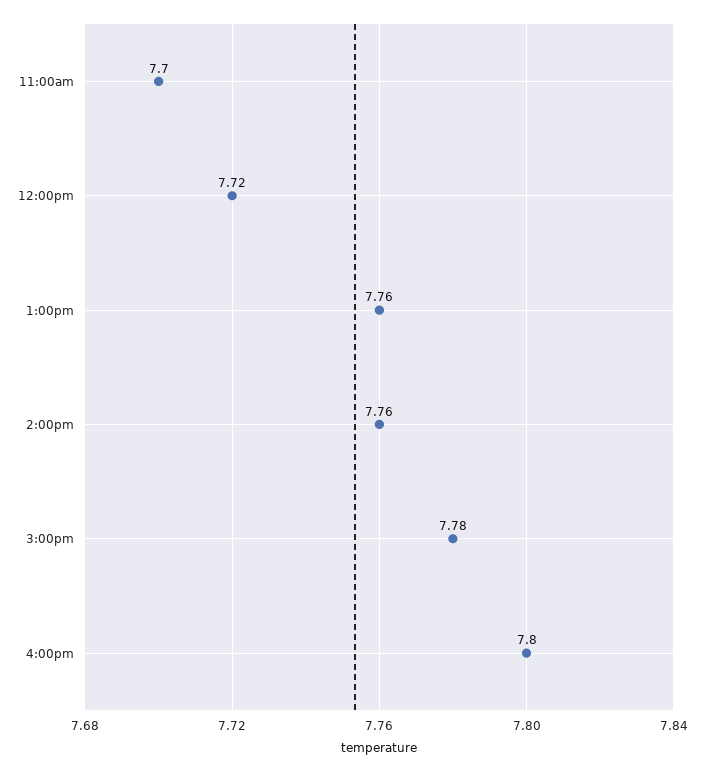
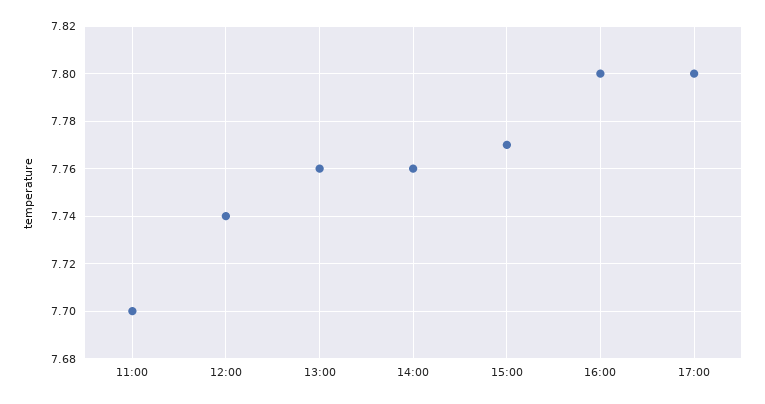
12:00pm: 7.72 -> 7.74
3:00pm: 7.78 -> 7.77
17:00: none -> 7.8

